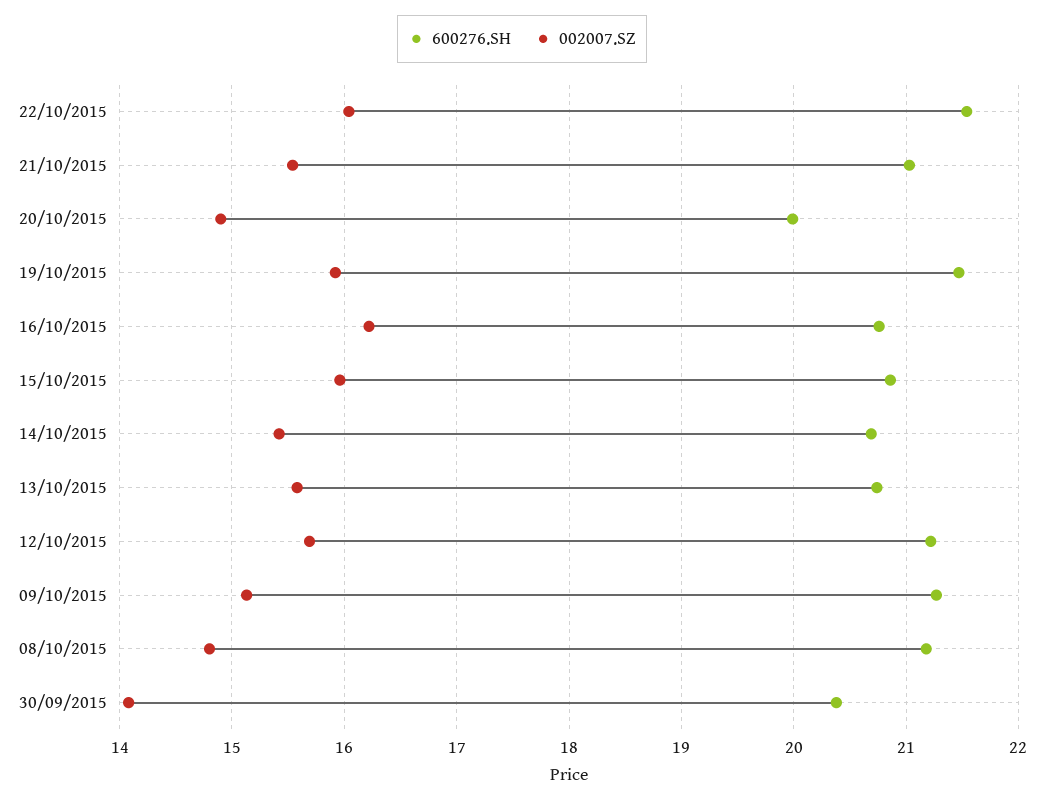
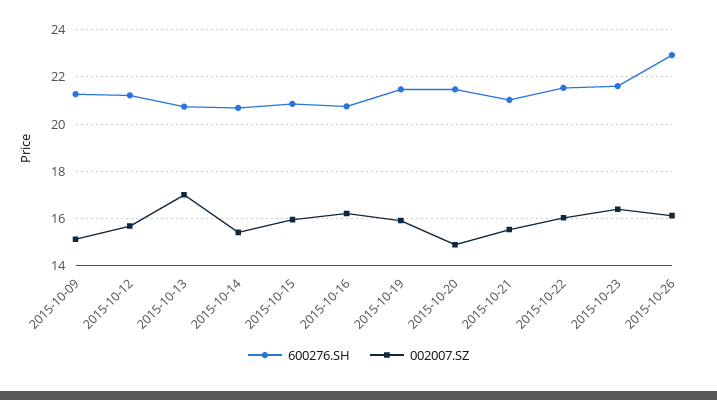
600276.SH, 20/10/2015: 20 -> 21.5
002007.SZ, 13/10/2015: 15.6 -> 17
600276.SH, 08/10/2015: 21.2 -> none
002007.SZ, 08/10/2015: 14.8 -> none
600276.SH, 30/09/2015: 20.4 -> none
002007.SZ, 30/09/2015: 14.1 -> none
600276.SH, 2015-10-23: none -> 21.5
002007.SZ, 2015-10-23: none -> 16.5
600276.SH, 2015-10-26: none -> 23
002007.SZ, 2015-10-26: none -> 16

